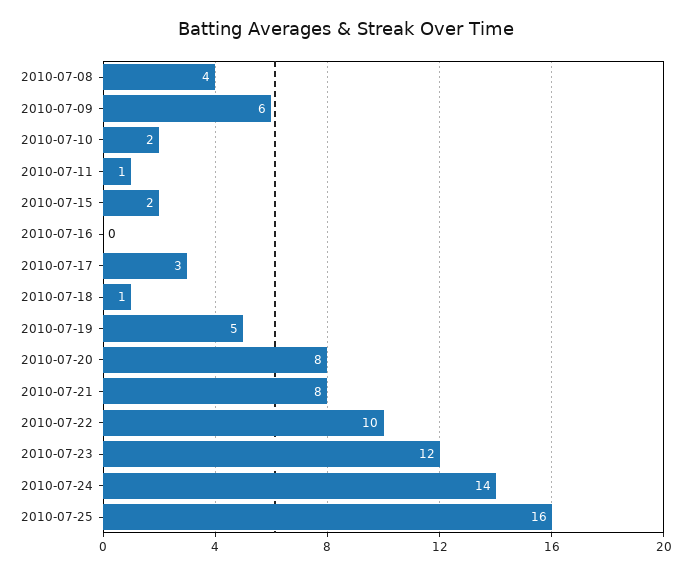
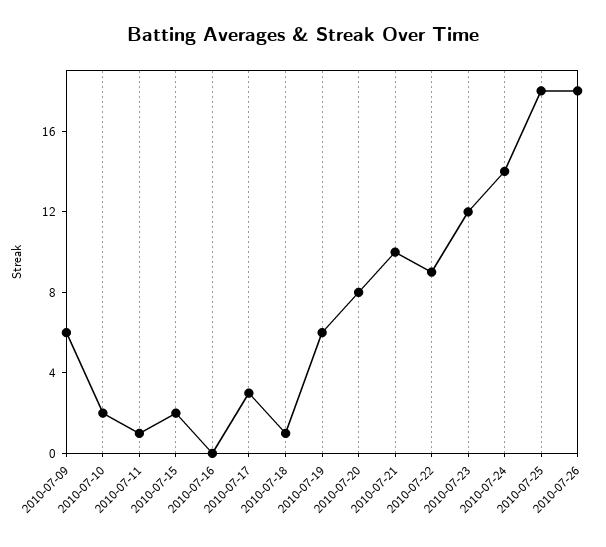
2010-07-08: 4 -> none
2010-07-19: 5 -> 6
2010-07-21: 8 -> 10
2010-07-22: 10 -> 9
2010-07-25: 16 -> 18
2010-07-26: none -> 18

